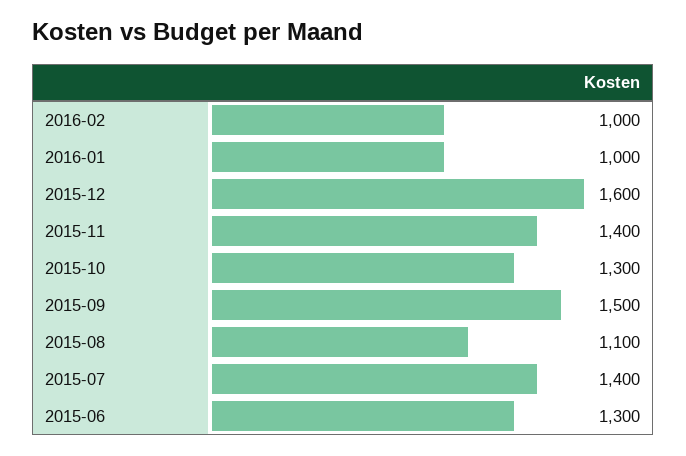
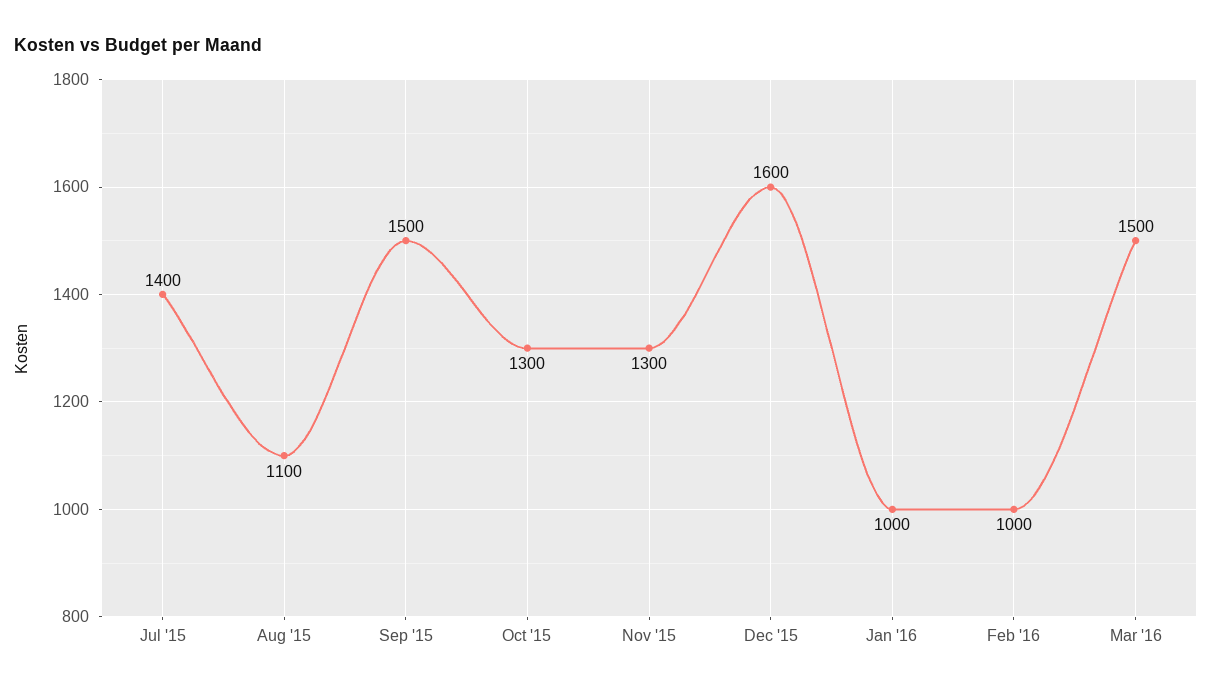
2015-11: 1400 -> 1300
2015-06: 1300 -> none
Mar '16: none -> 1500

